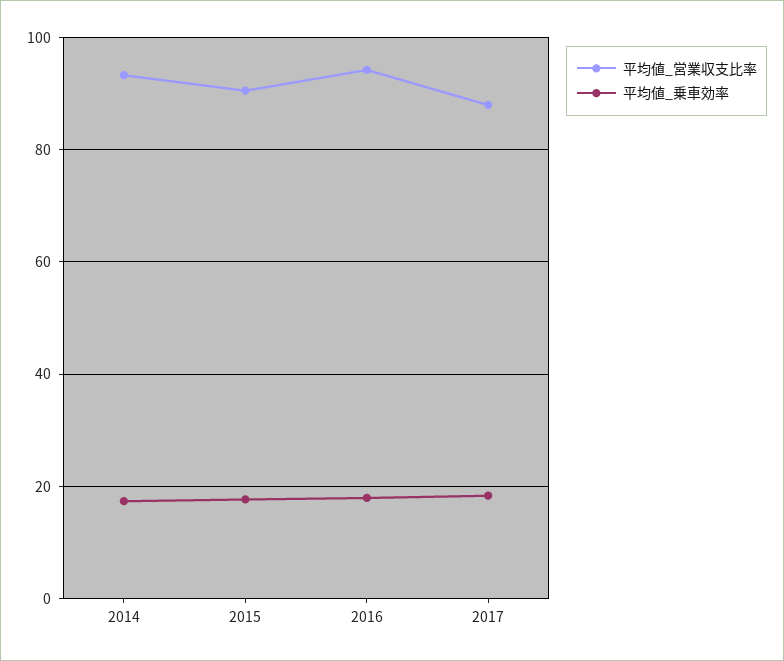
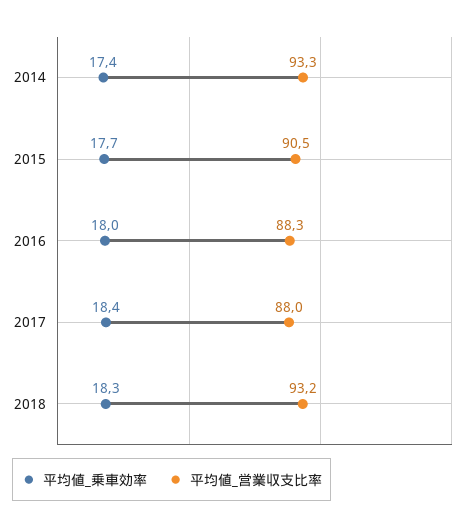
平均値_営業収支比率, 2016: 94 -> 88.3
平均値_乗車効率, 2018: none -> 18.3
平均値_営業収支比率, 2018: none -> 93.2

